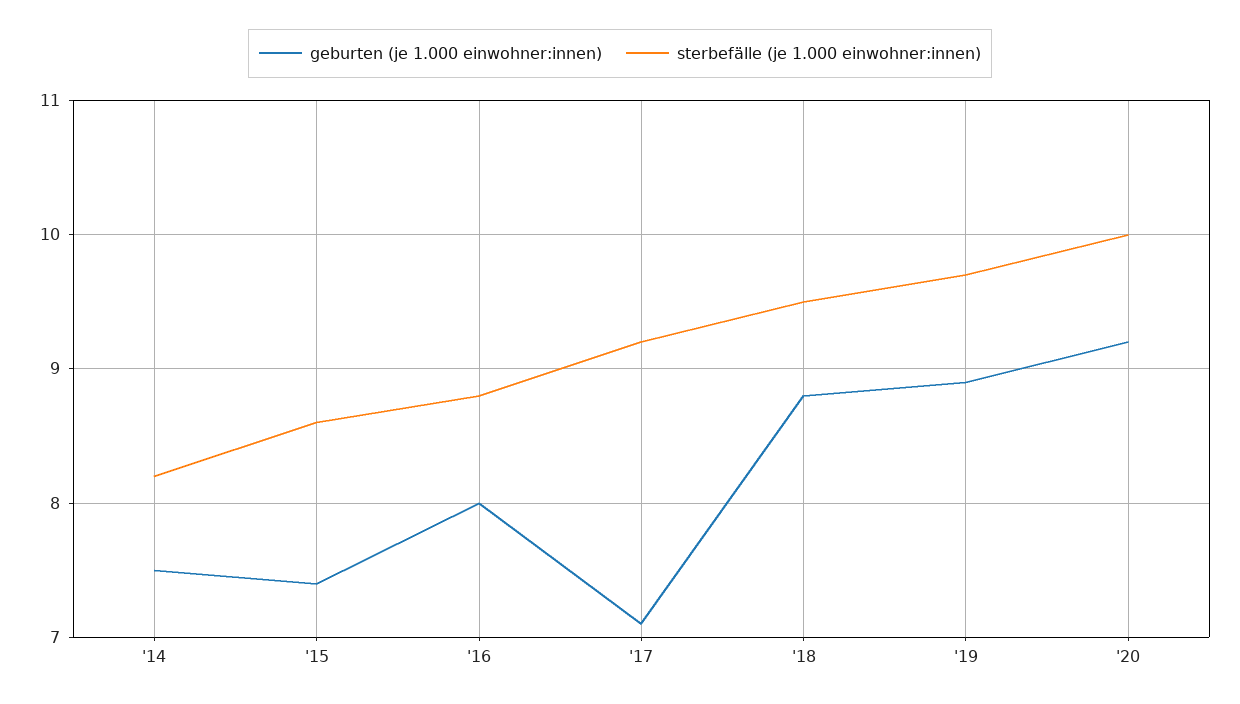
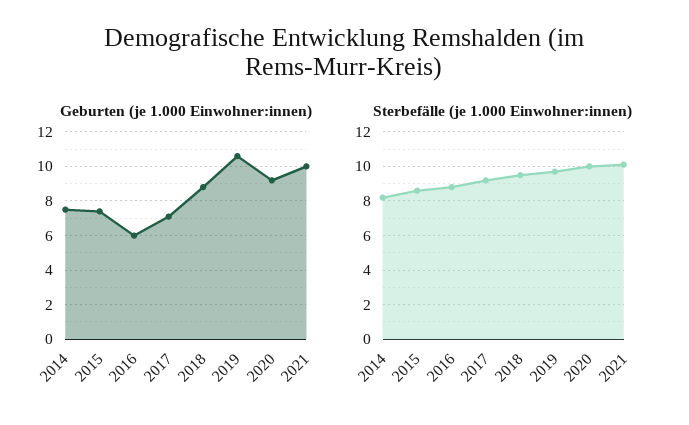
geburten (je 1.000 einwohner:innen), '16: 8 -> 6
geburten (je 1.000 einwohner:innen), '19: 8.9 -> 10.5
geburten (je 1.000 einwohner:innen), 2021: none -> 10
sterbefälle (je 1.000 einwohner:innen), 2021: none -> 10

